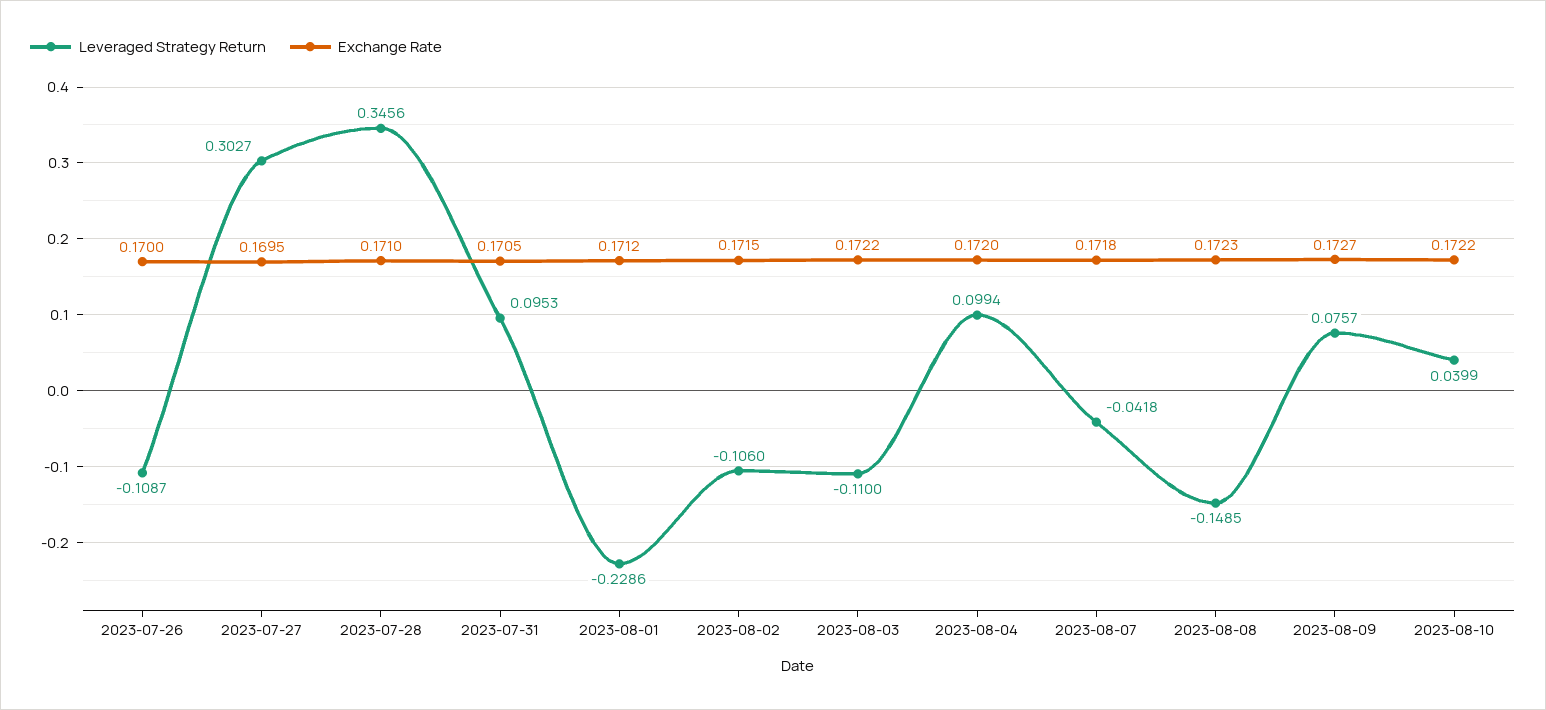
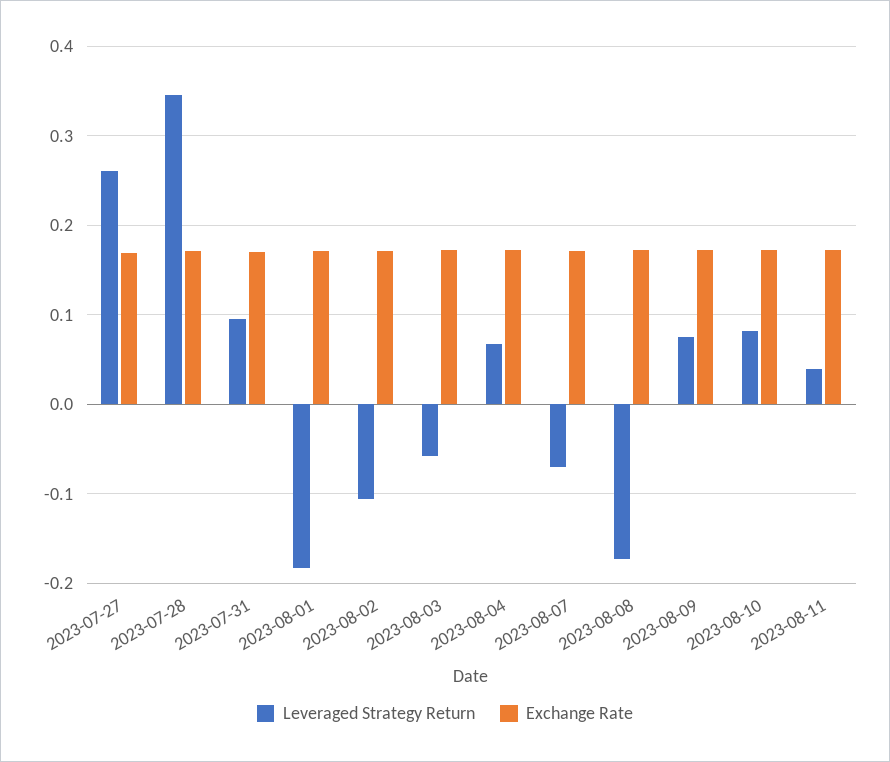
Leveraged Strategy Return, 2023-07-26: -0.1087 -> none
Exchange Rate, 2023-07-26: 0.17 -> none
Leveraged Strategy Return, 2023-07-27: 0.3027 -> 0.26
Leveraged Strategy Return, 2023-08-01: -0.2286 -> -0.18
Leveraged Strategy Return, 2023-08-03: -0.11 -> -0.06
Leveraged Strategy Return, 2023-08-04: 0.0994 -> 0.07
Leveraged Strategy Return, 2023-08-07: -0.0418 -> -0.07
Leveraged Strategy Return, 2023-08-08: -0.1485 -> -0.17
Leveraged Strategy Return, 2023-08-10: 0.0399 -> 0.08
Leveraged Strategy Return, 2023-08-11: none -> 0.04
Exchange Rate, 2023-08-11: none -> 0.17

